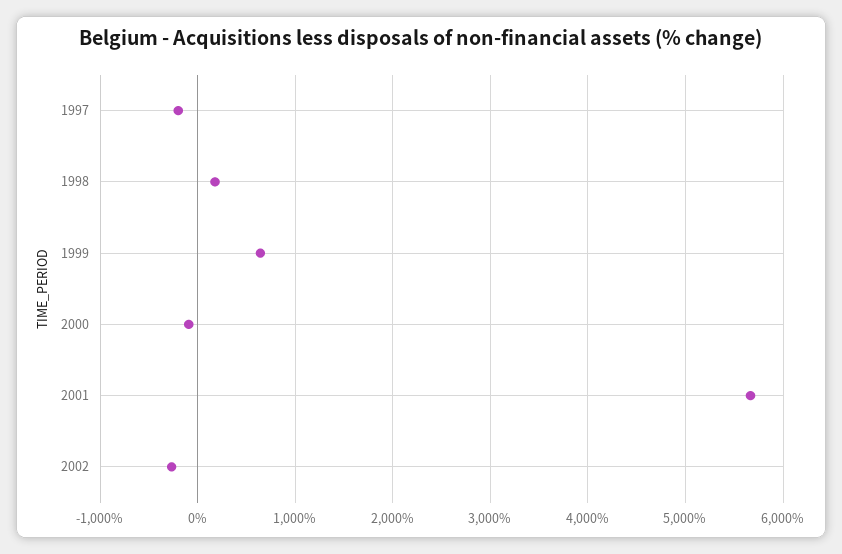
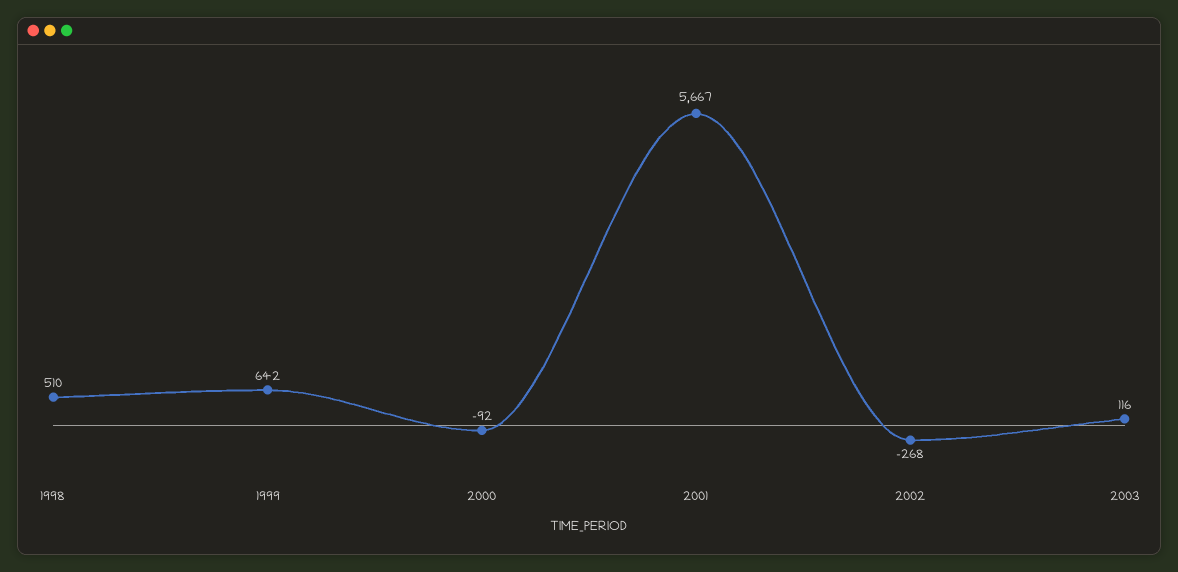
1997: -200 -> none
1998: 200 -> 510
2003: none -> 116

